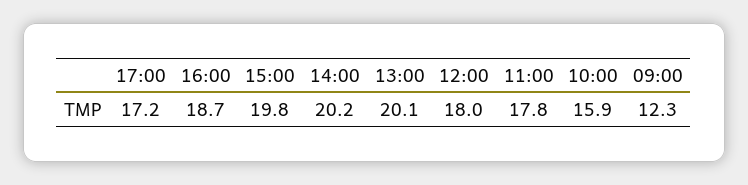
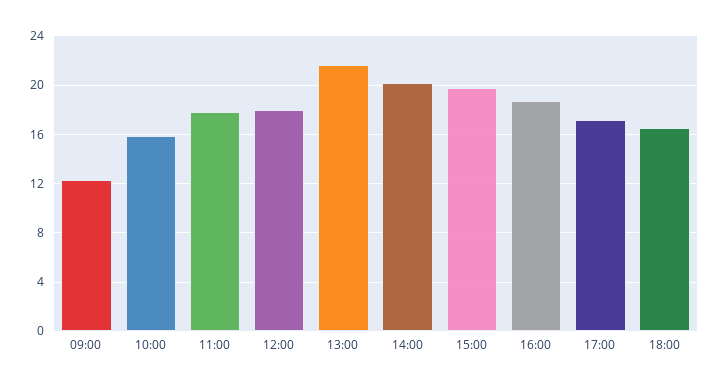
13:00: 20.1 -> 21.5
18:00: none -> 16.5

